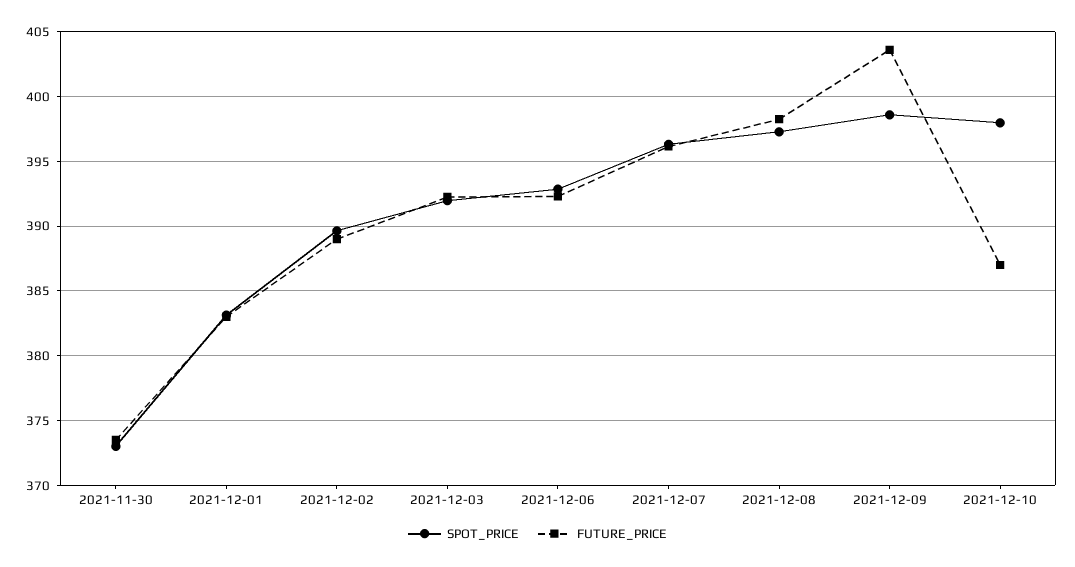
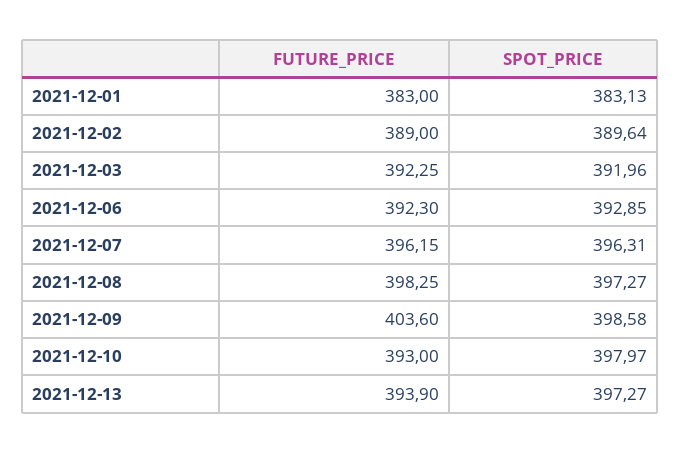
SPOT_PRICE, 2021-11-30: 373 -> none
FUTURE_PRICE, 2021-11-30: 373.5 -> none
FUTURE_PRICE, 2021-12-10: 387 -> 393
FUTURE_PRICE, 2021-12-13: none -> 393.9
SPOT_PRICE, 2021-12-13: none -> 397.27

